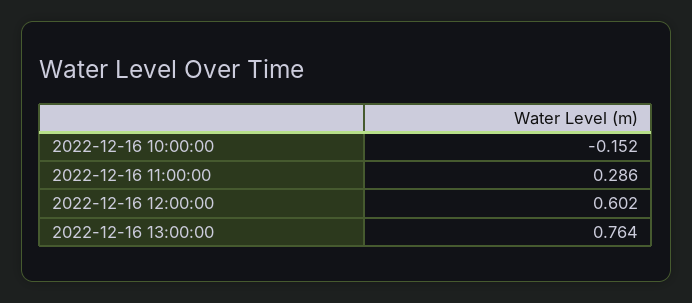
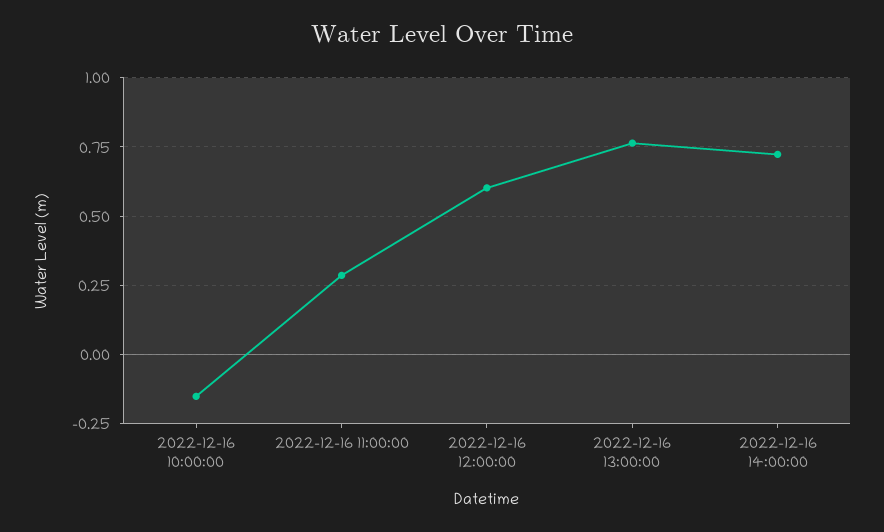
2022-12-16 14:00:00: none -> 0.725

